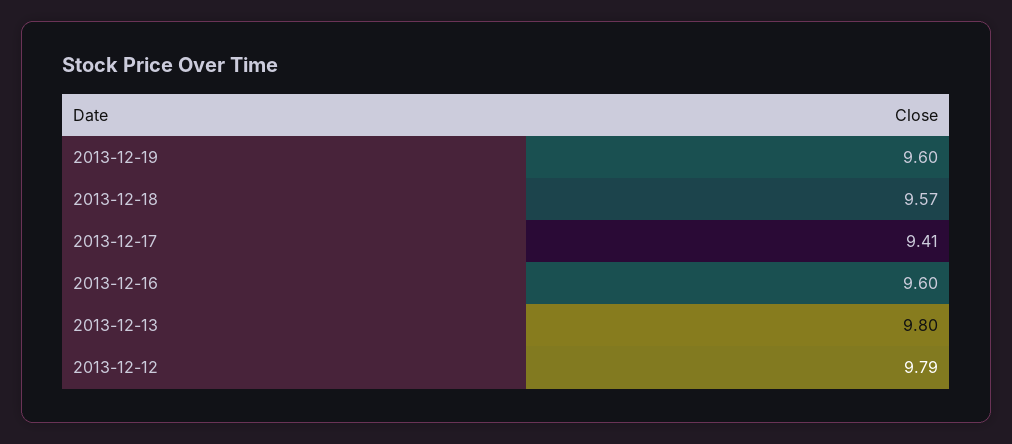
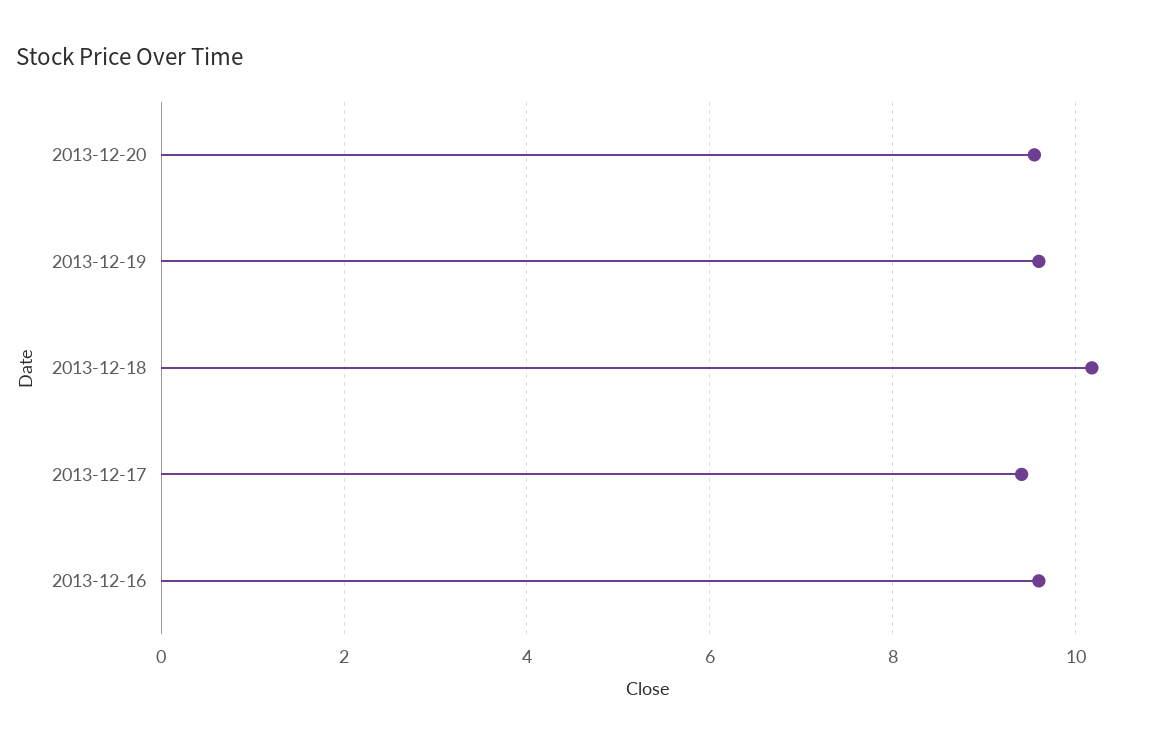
2013-12-18: 9.57 -> 10.2
2013-12-13: 9.8 -> none
2013-12-12: 9.79 -> none
2013-12-20: none -> 9.6

